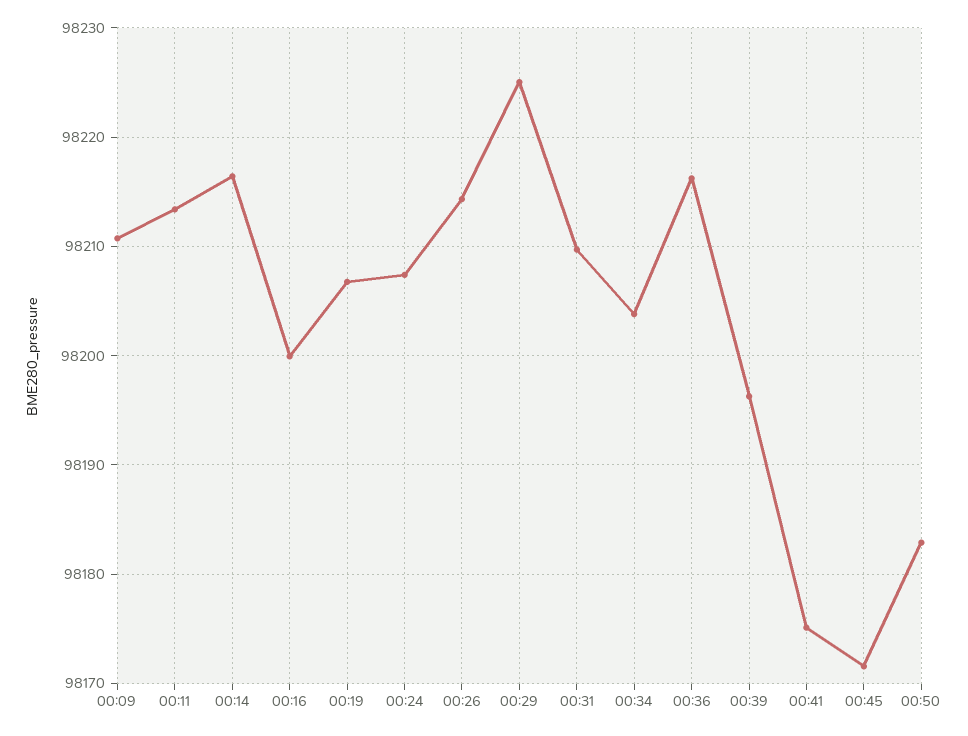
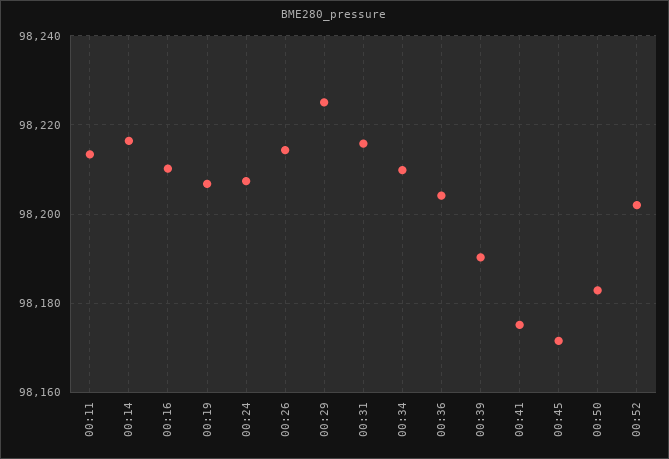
00:09: 98211 -> none
00:16: 98200 -> 98210
00:31: 98210 -> 98216
00:34: 98204 -> 98210
00:36: 98216 -> 98204
00:39: 98196 -> 98190
00:52: none -> 98202

